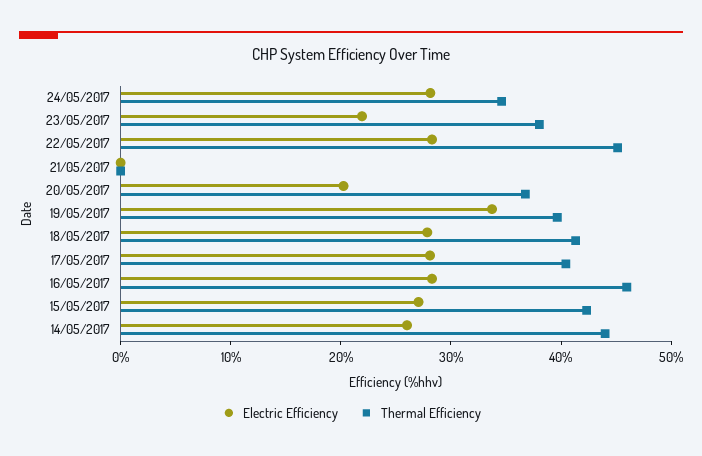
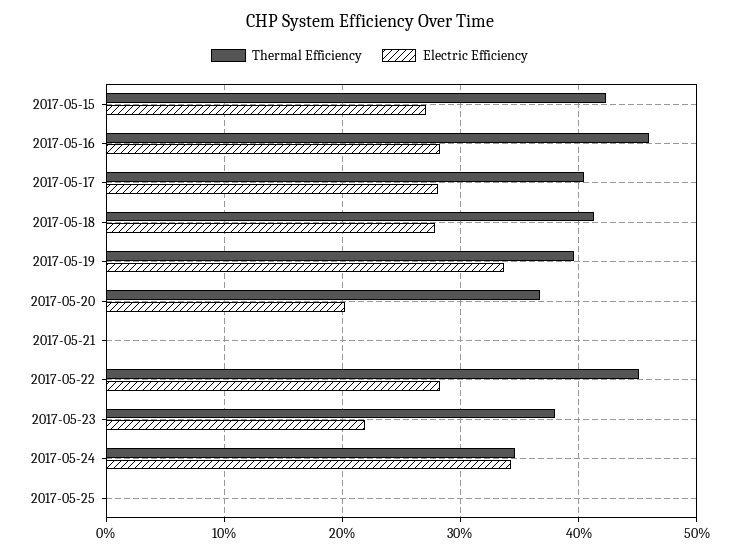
Electric Efficiency, 24/05/2017: 28 -> 34
Electric Efficiency, 14/05/2017: 26 -> none
Thermal Efficiency, 14/05/2017: 44 -> none
Thermal Efficiency, 2017-05-25: none -> 0
Electric Efficiency, 2017-05-25: none -> 0

